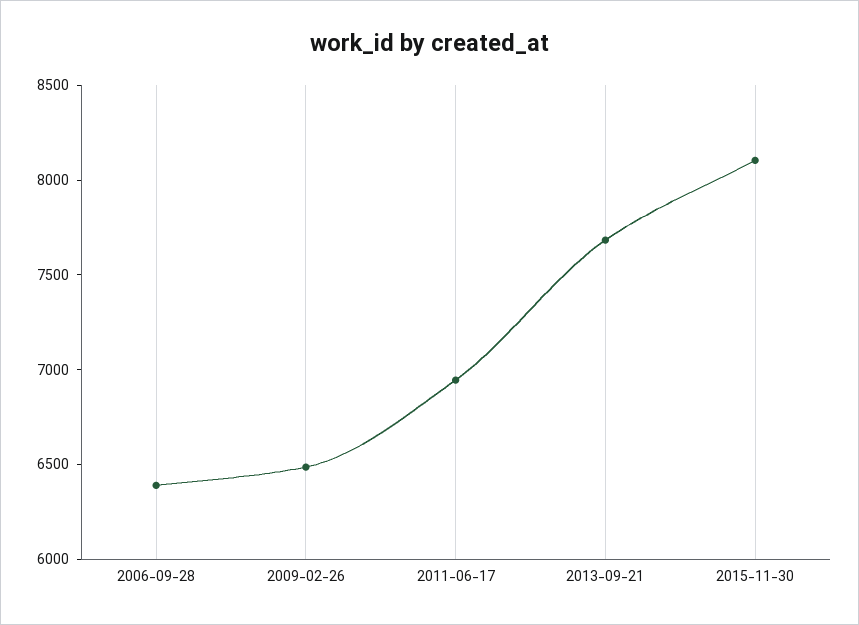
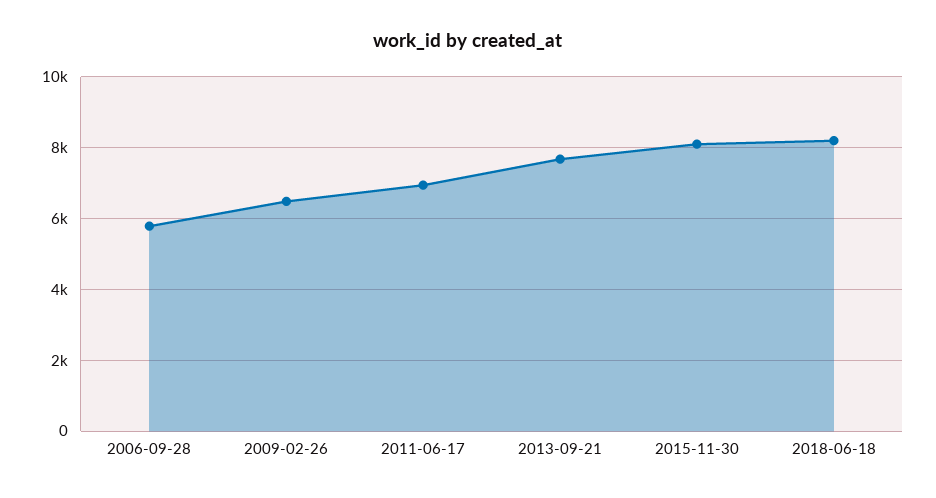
2006-09-28: 6400 -> 5800
2018-06-18: none -> 8200

